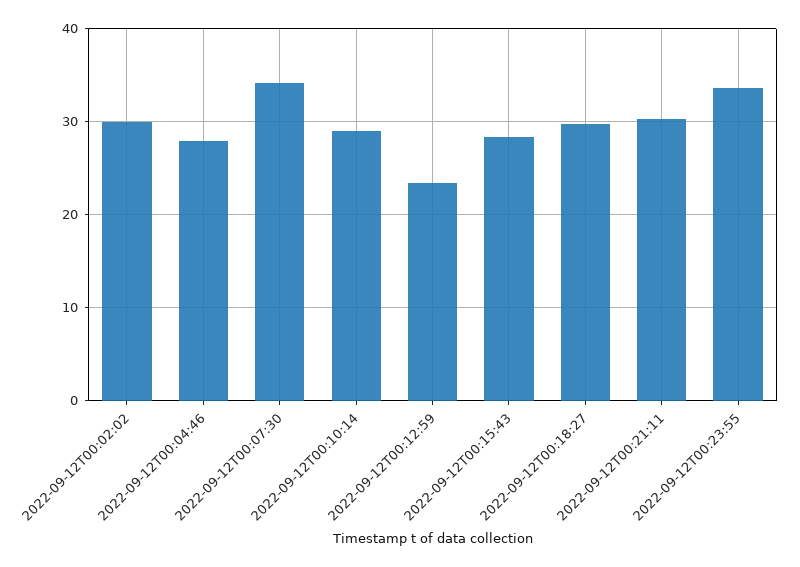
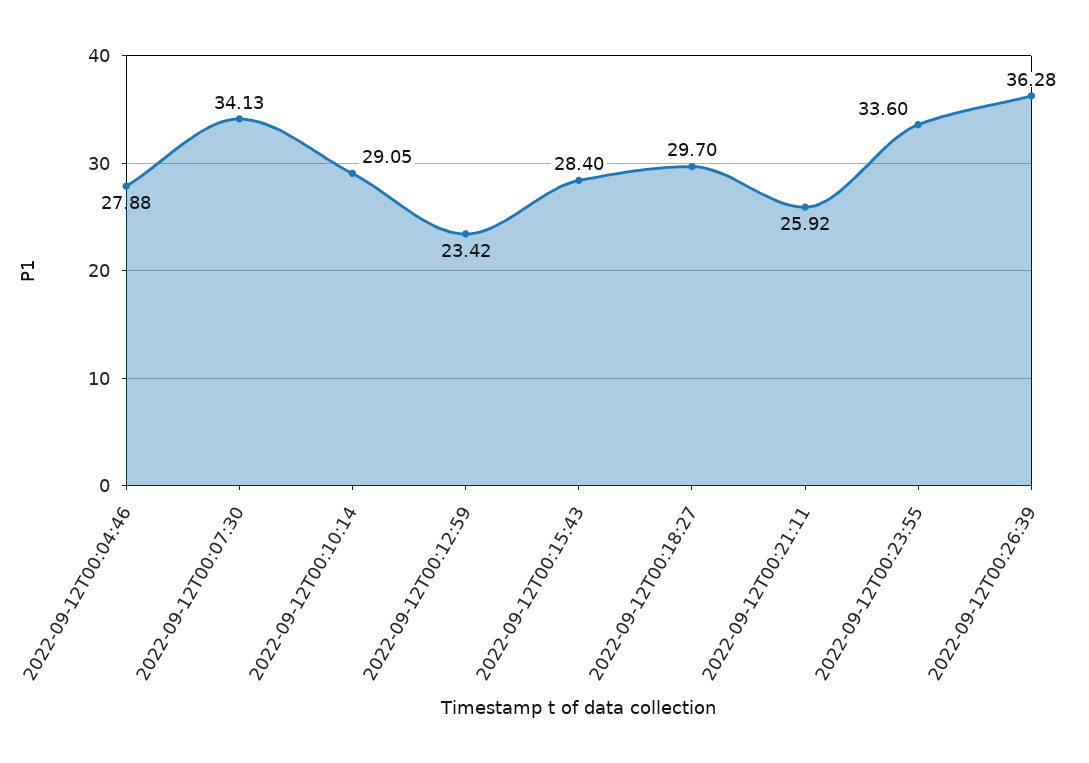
2022-09-12T00:02:02: 30 -> none
2022-09-12T00:21:11: 30 -> 25.92
2022-09-12T00:26:39: none -> 36.28

